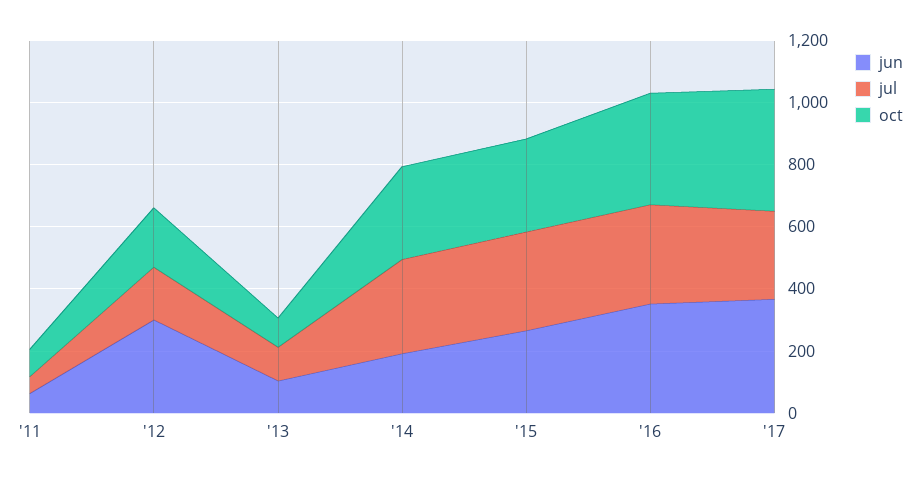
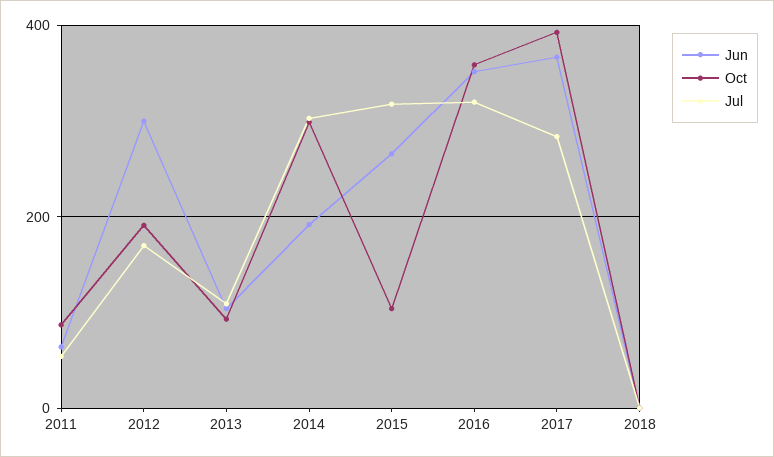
oct, '15: 300 -> 100
jun, 2018: none -> 0
oct, 2018: none -> 0
jul, 2018: none -> 0

